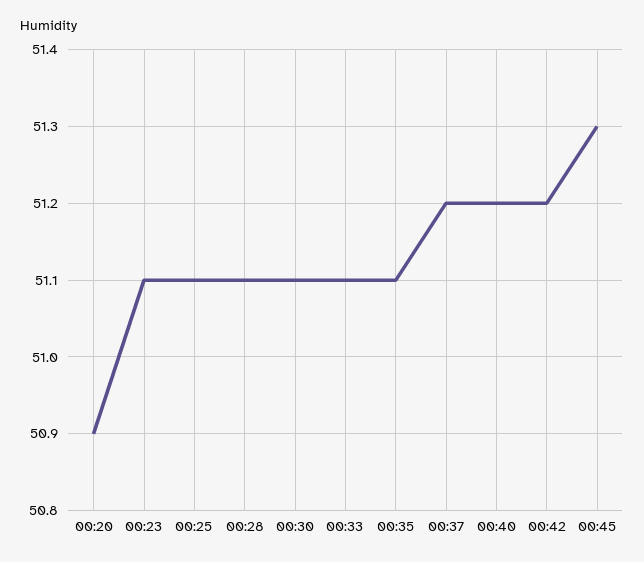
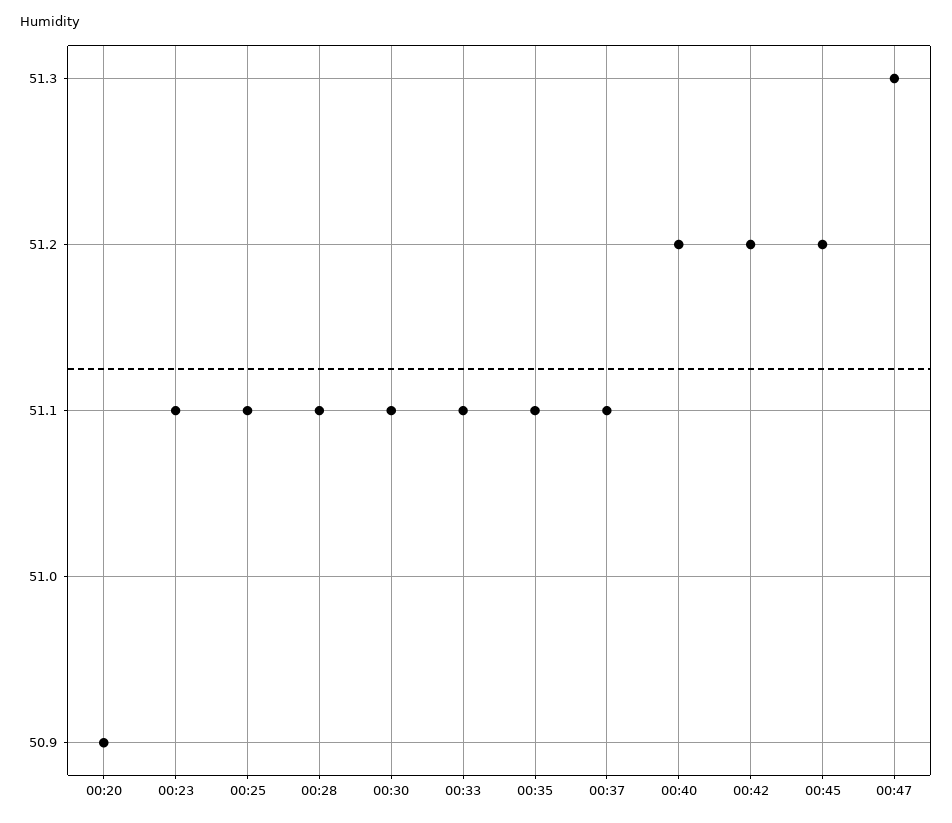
00:37: 51.2 -> 51.1
00:45: 51.3 -> 51.2
00:47: none -> 51.3

